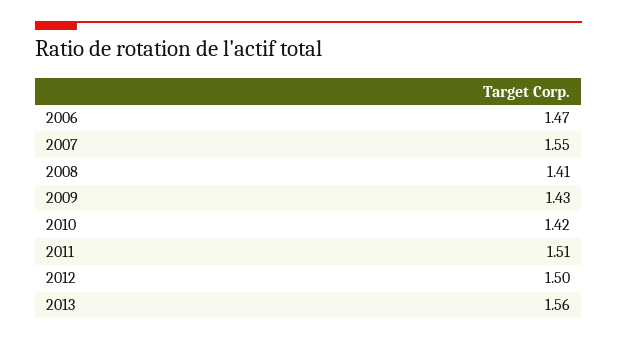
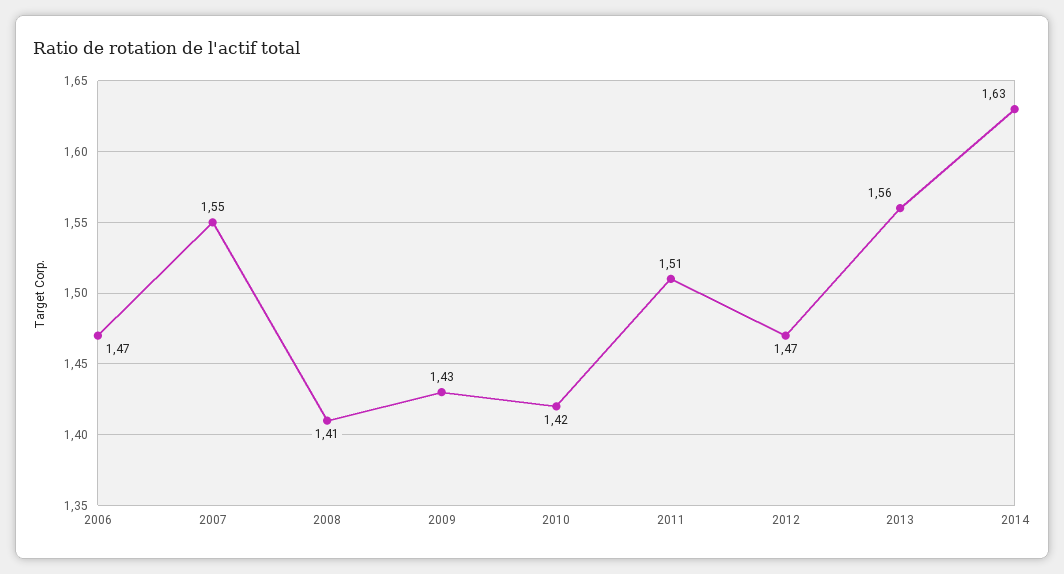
2012: 1.5 -> 1.47
2014: none -> 1.63

